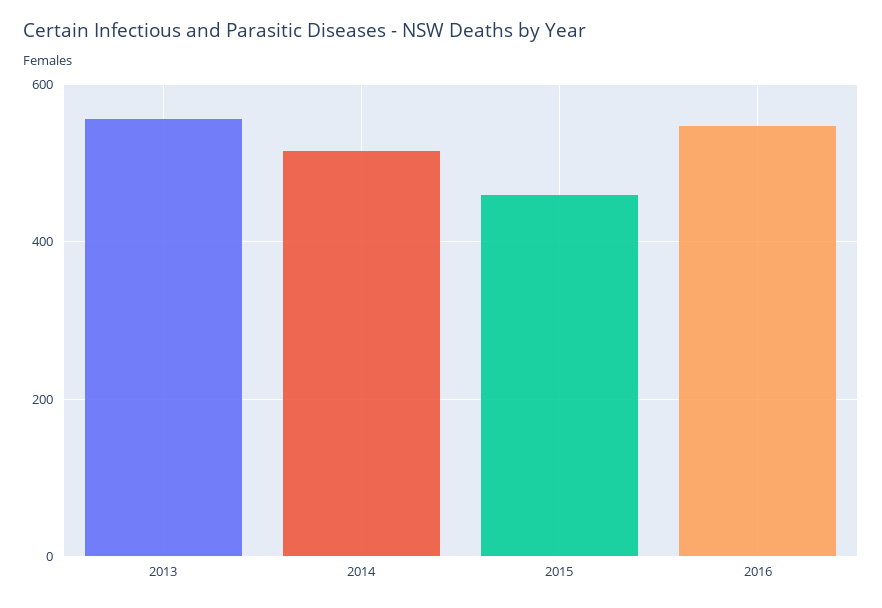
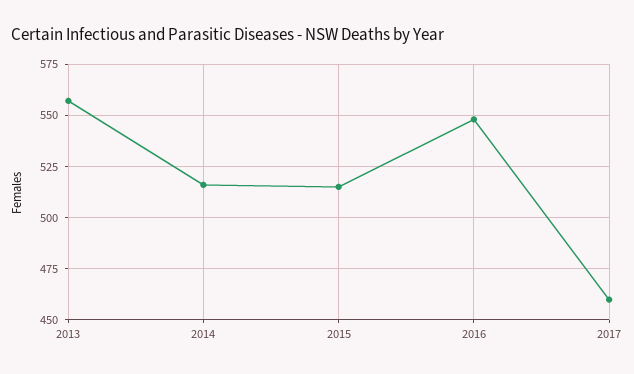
2015: 460 -> 515
2017: none -> 460

